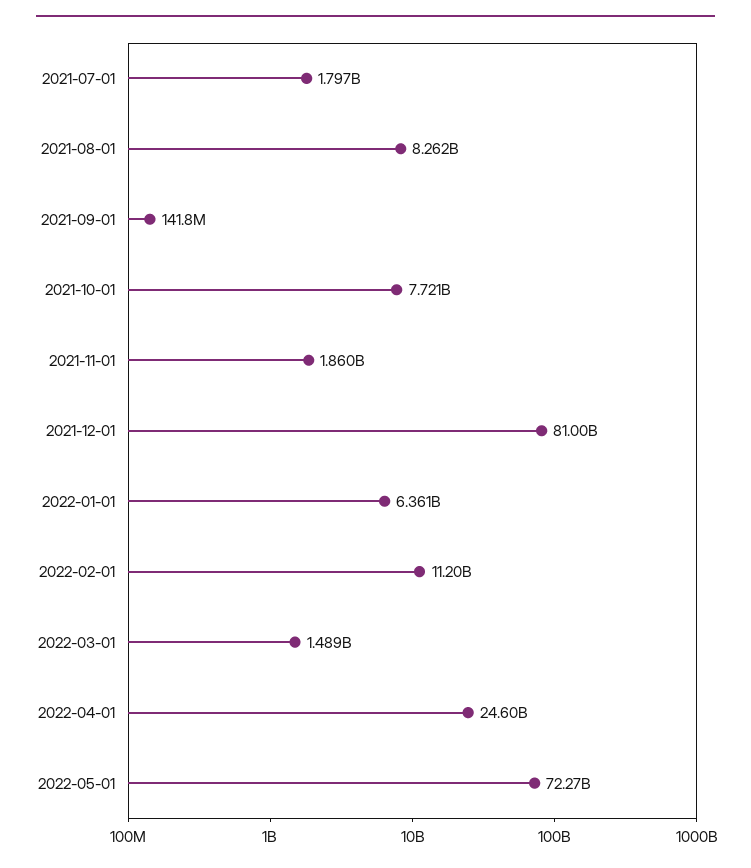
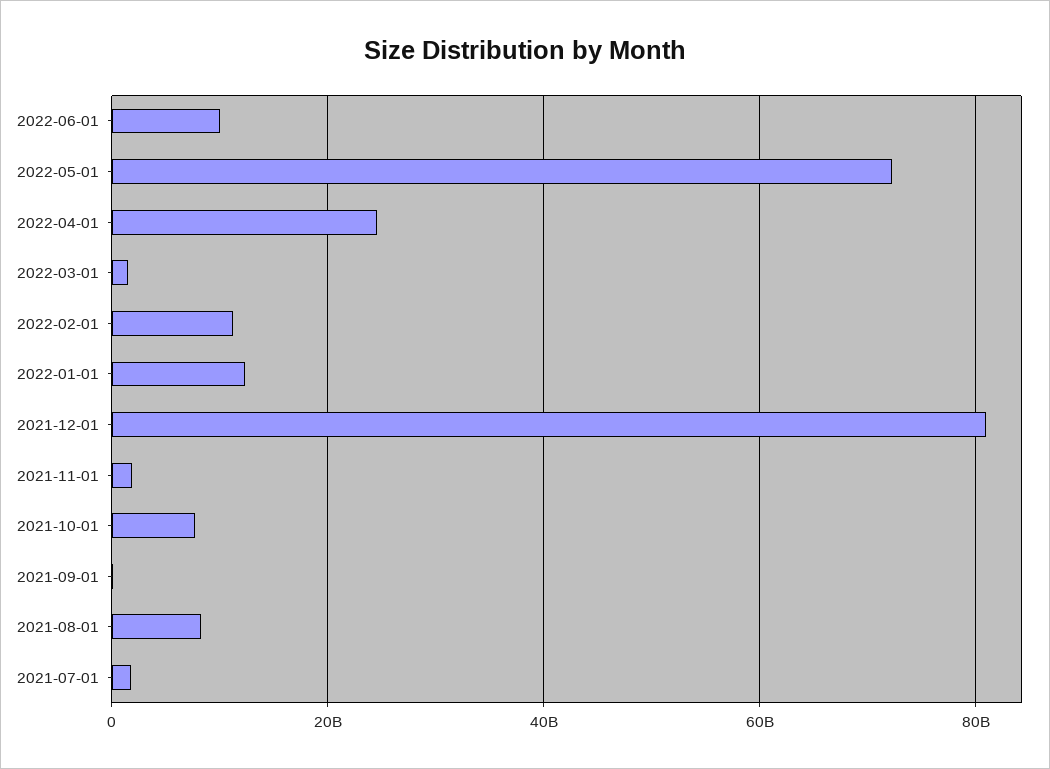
2022-01-01: 6361000000 -> 12000000000
2022-06-01: none -> 10000000000

